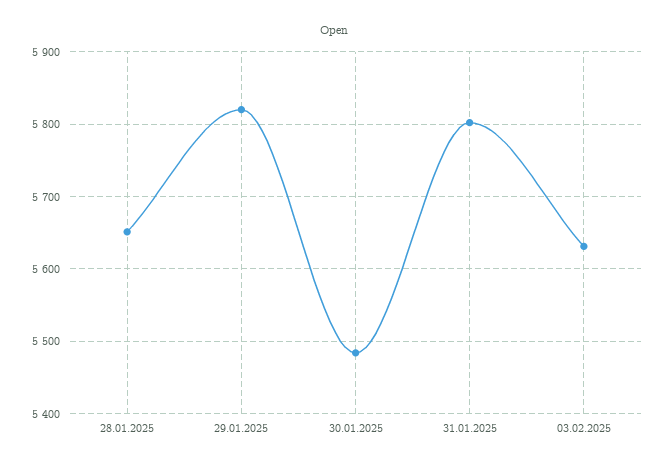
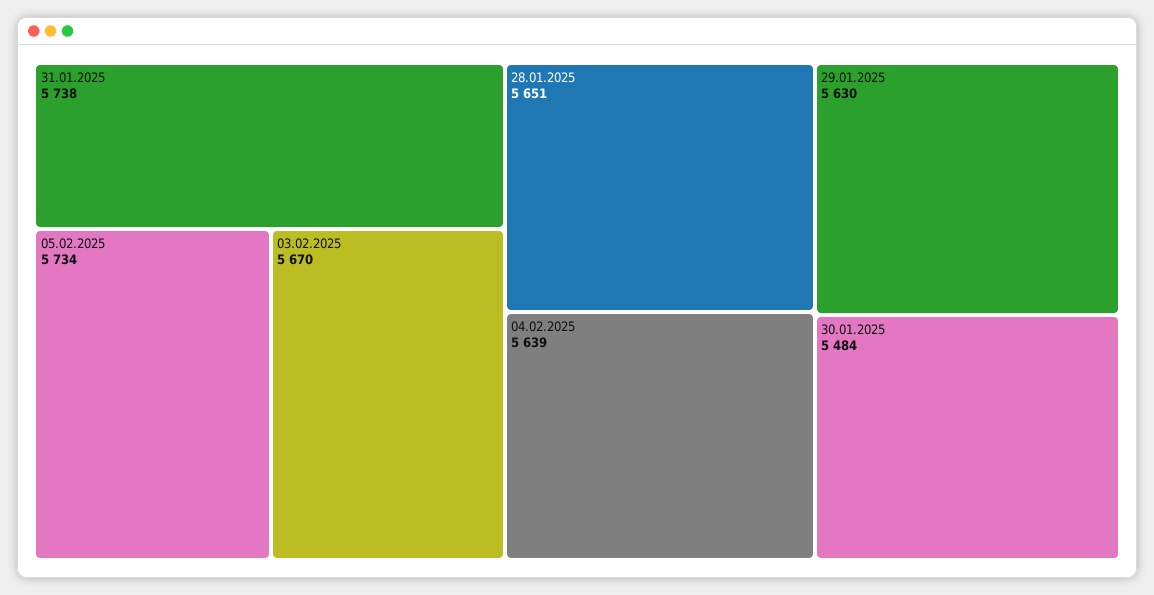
29.01.2025: 5820 -> 5630
31.01.2025: 5800 -> 5738
03.02.2025: 5630 -> 5670
05.02.2025: none -> 5734
04.02.2025: none -> 5639

